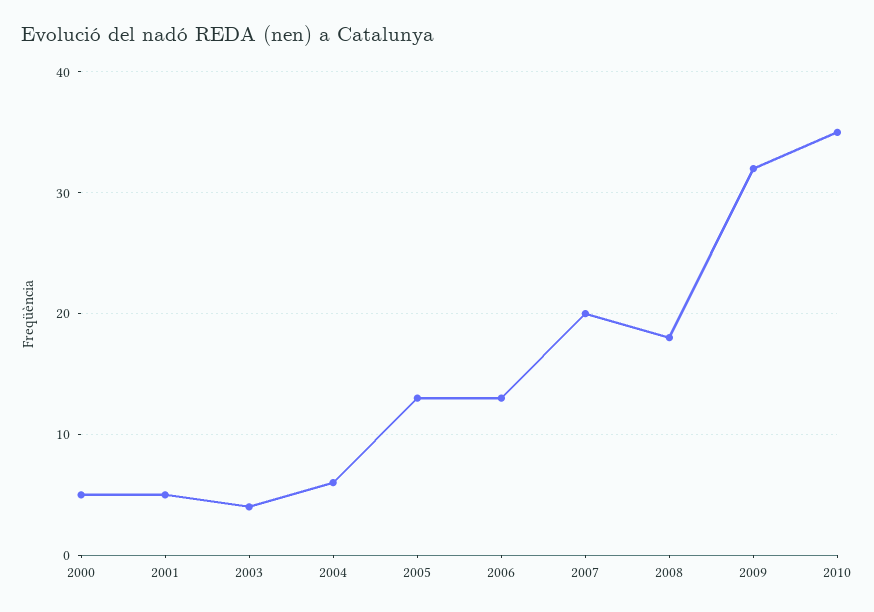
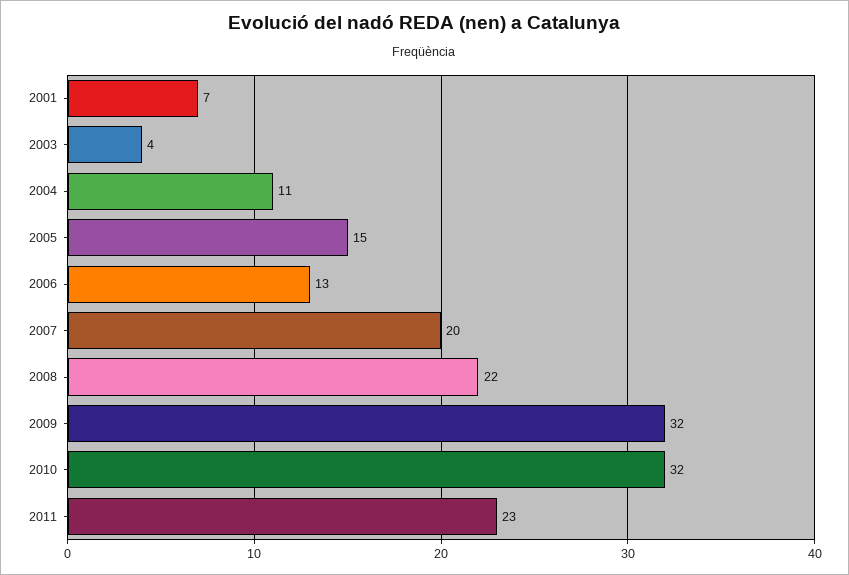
2000: 5 -> none
2001: 5 -> 7
2004: 6 -> 11
2005: 13 -> 15
2008: 18 -> 22
2010: 35 -> 32
2011: none -> 23

